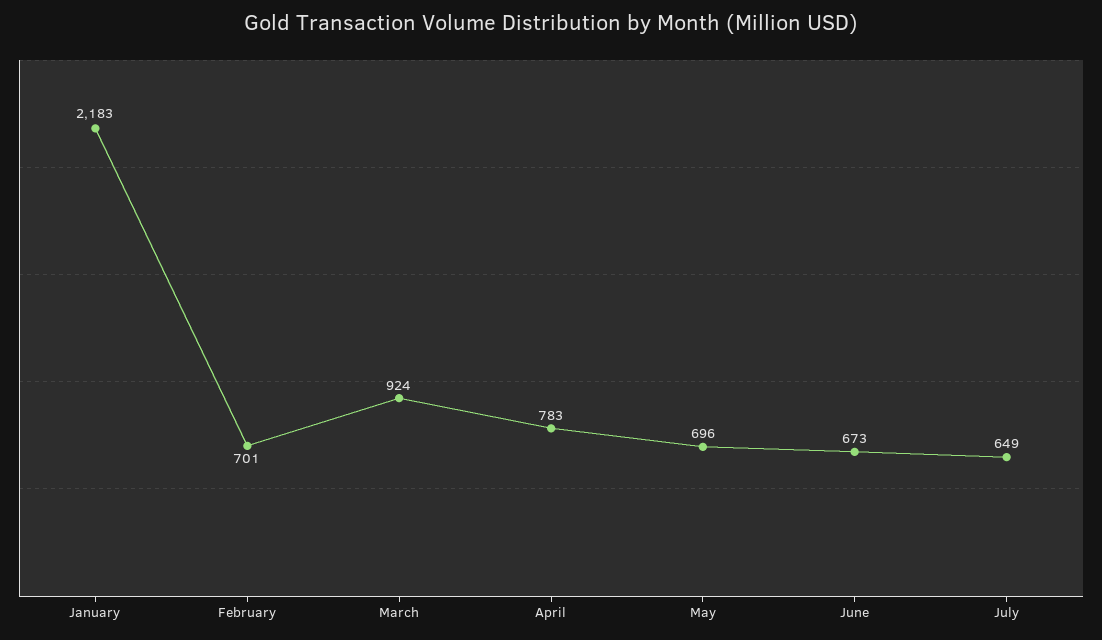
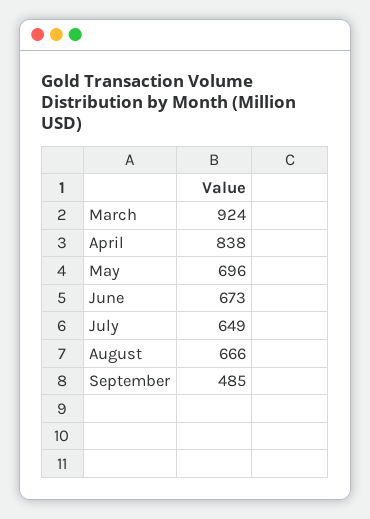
January: 2183 -> none
February: 701 -> none
April: 783 -> 838
August: none -> 666
September: none -> 485

